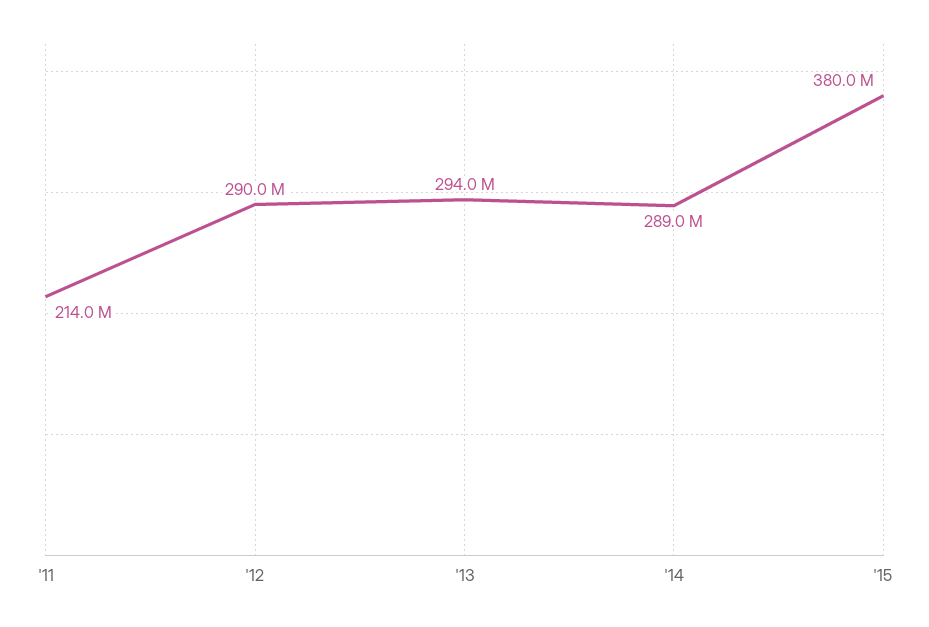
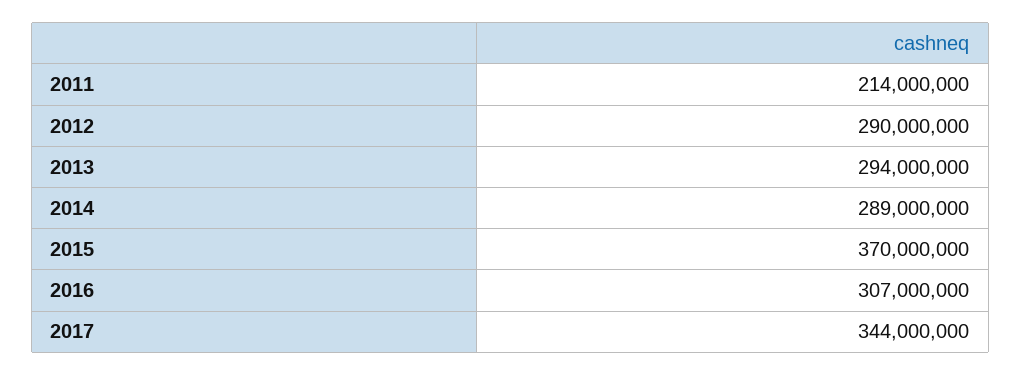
'15: 380000000 -> 370000000
2016: none -> 307000000
2017: none -> 344000000

